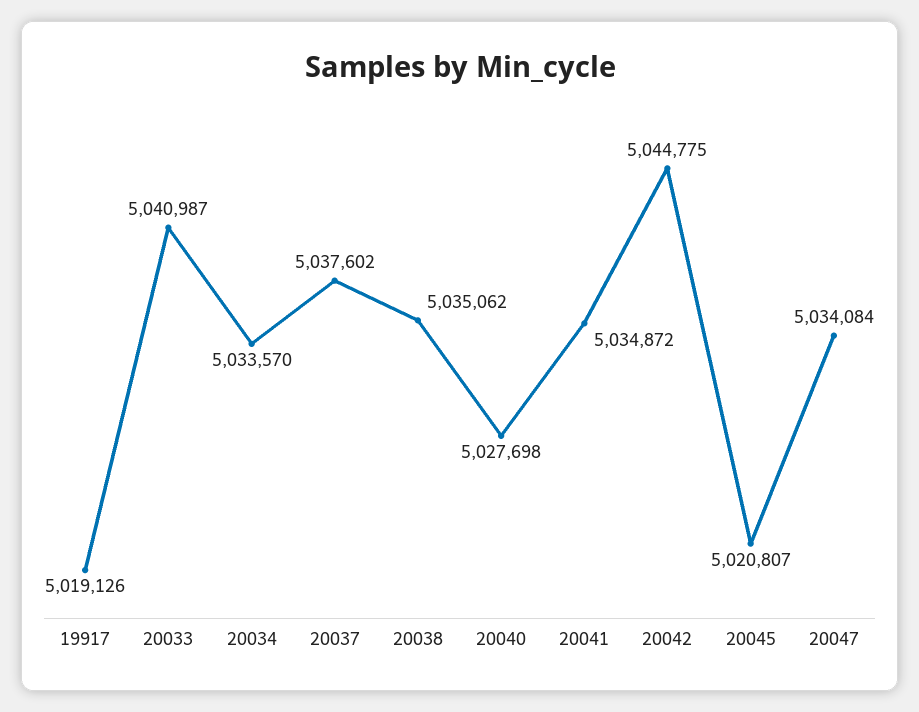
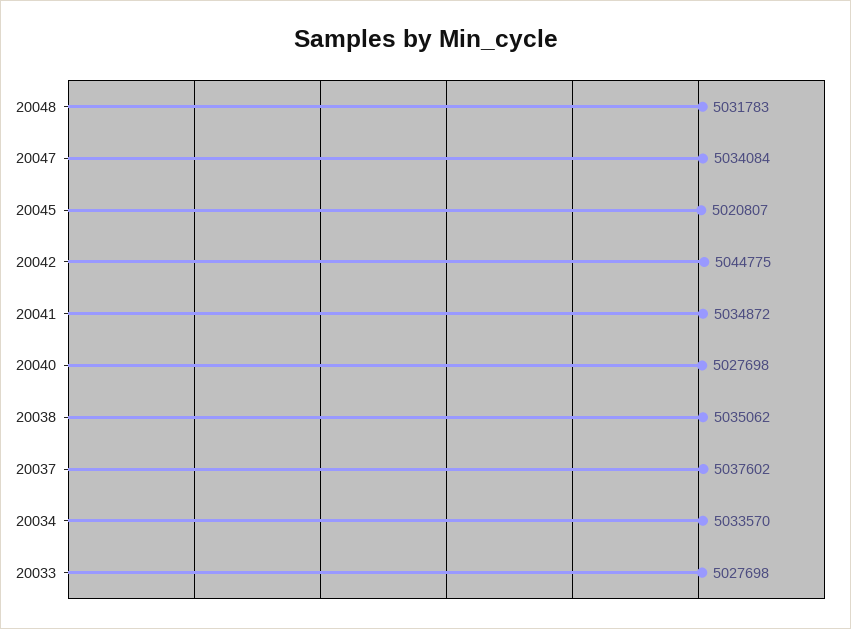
19917: 5019126 -> none
20033: 5040987 -> 5027698
20048: none -> 5031783

